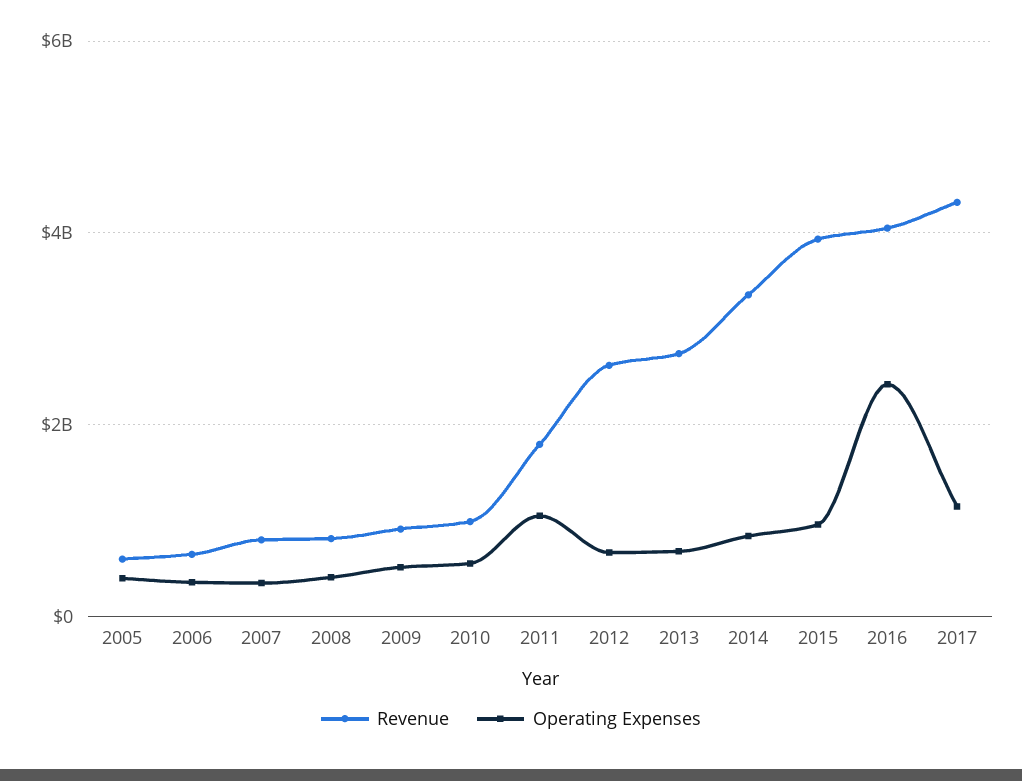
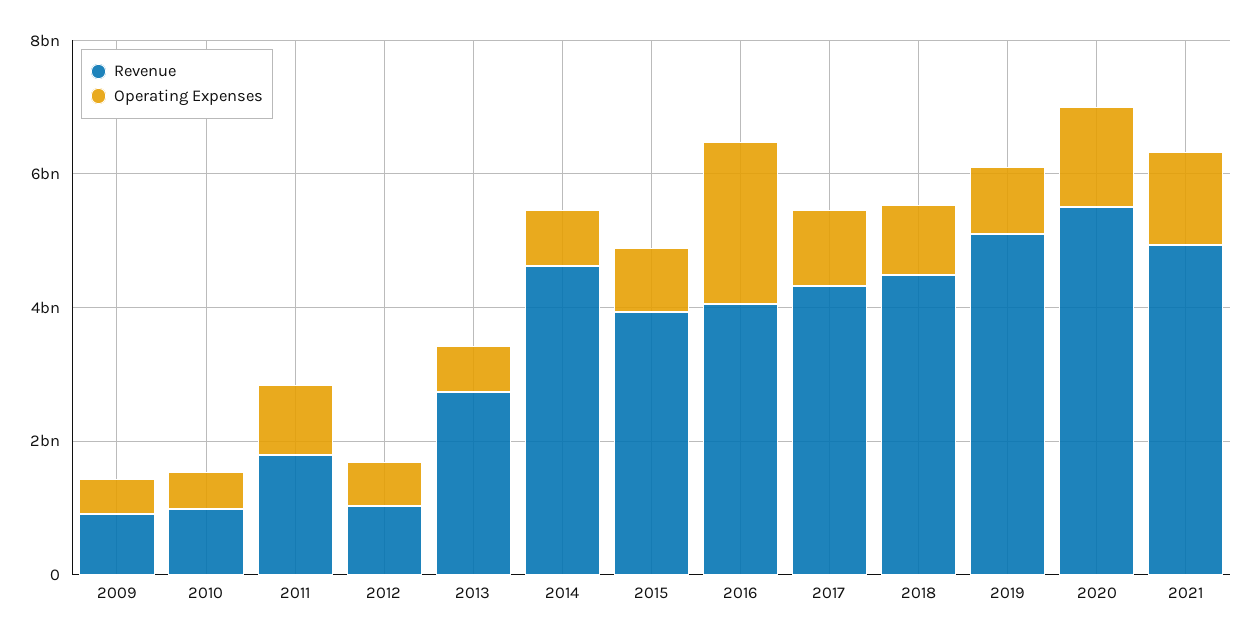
Revenue, 2005: 600000000 -> none
Operating Expenses, 2005: 400000000 -> none
Revenue, 2006: 600000000 -> none
Operating Expenses, 2006: 400000000 -> none
Revenue, 2007: 800000000 -> none
Operating Expenses, 2007: 400000000 -> none
Revenue, 2008: 800000000 -> none
Operating Expenses, 2008: 400000000 -> none
Revenue, 2012: 2600000000 -> 1000000000
Revenue, 2014: 3400000000 -> 4500000000
Revenue, 2018: none -> 4500000000
Operating Expenses, 2018: none -> 1000000000
Revenue, 2019: none -> 5000000000
Operating Expenses, 2019: none -> 1000000000
Revenue, 2020: none -> 5500000000
Operating Expenses, 2020: none -> 1500000000
Revenue, 2021: none -> 5000000000
Operating Expenses, 2021: none -> 1500000000

